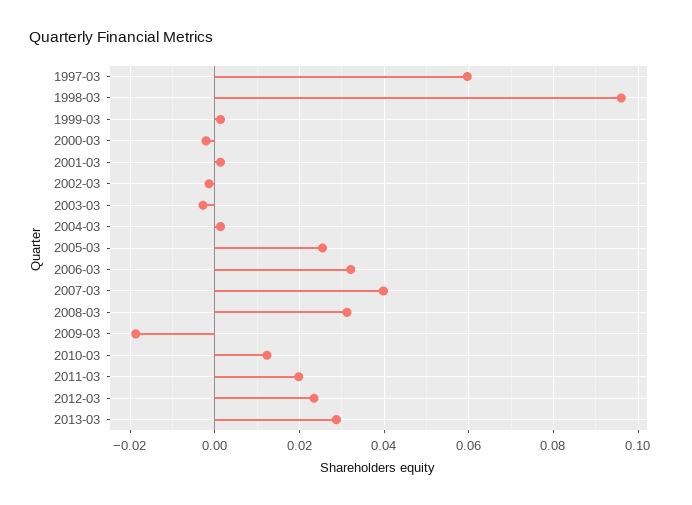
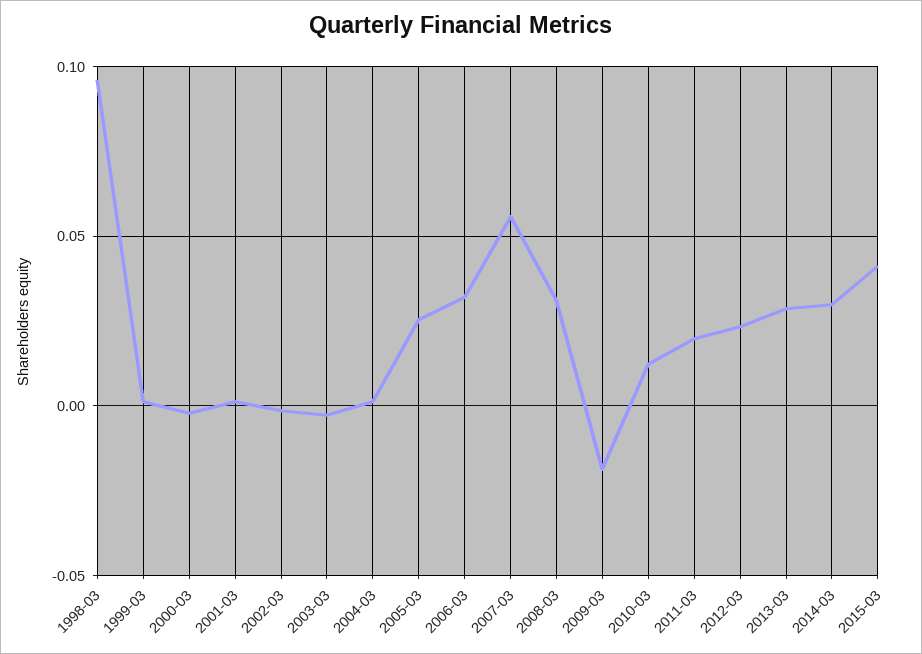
1997-03: 0.06 -> none
2007-03: 0.04 -> 0.055
2014-03: none -> 0.03
2015-03: none -> 0.04

